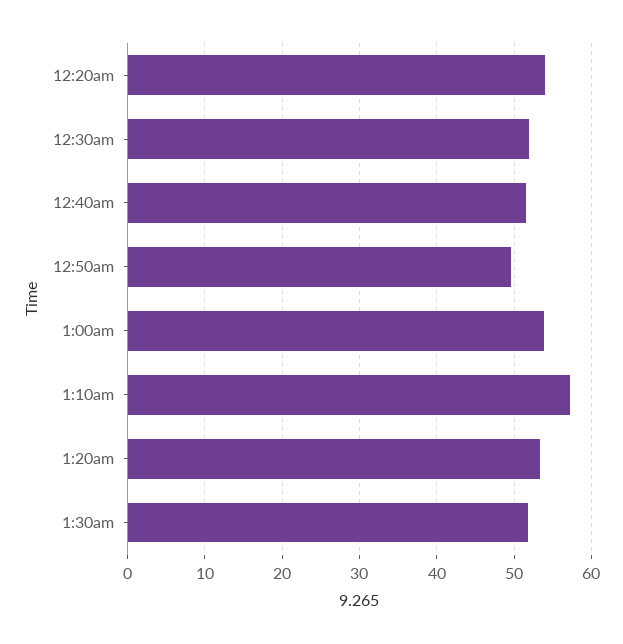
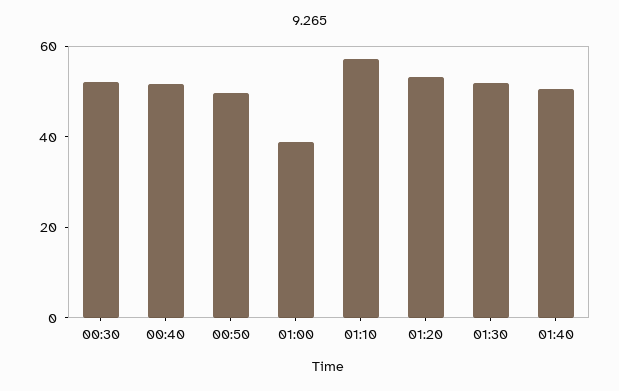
12:20am: 54 -> none
1:00am: 54 -> 40
01:40: none -> 50

